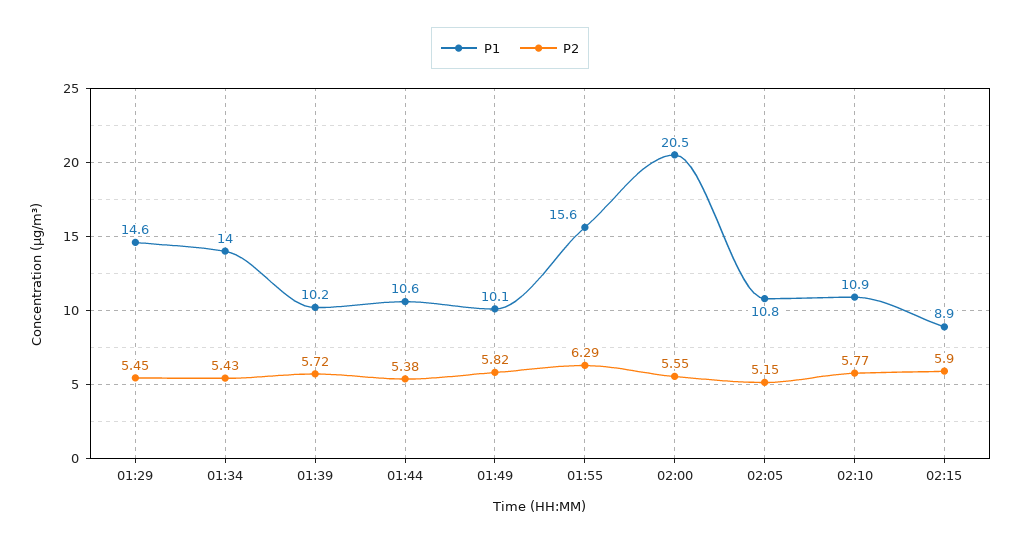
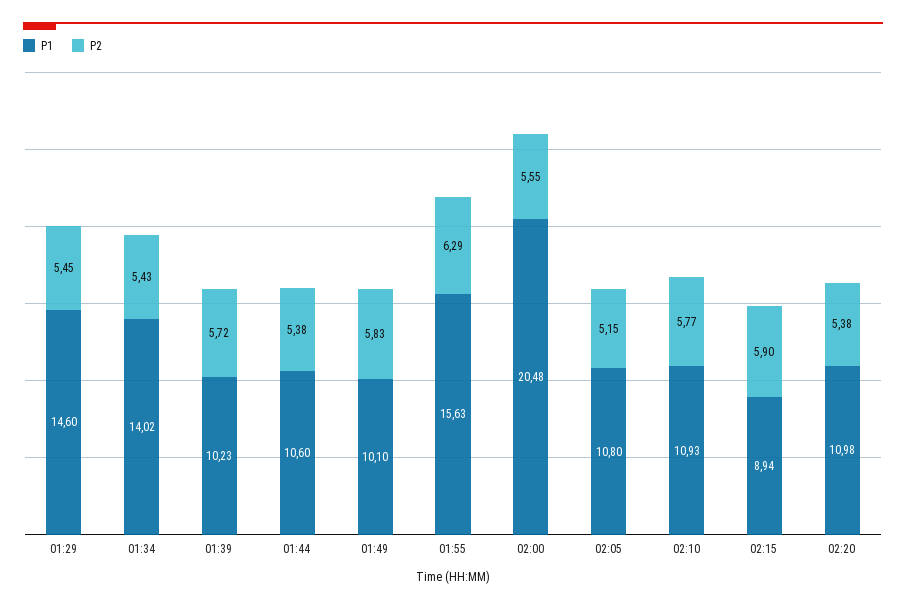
P2, 01:49: 5.82 -> 5.83
P1, 02:20: none -> 10.98
P2, 02:20: none -> 5.38

